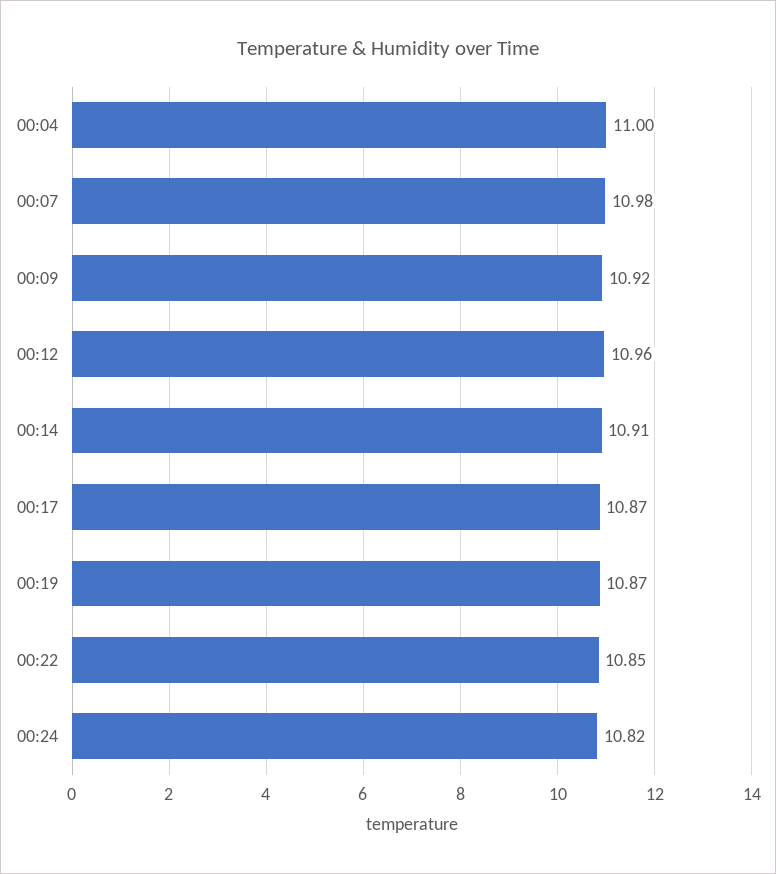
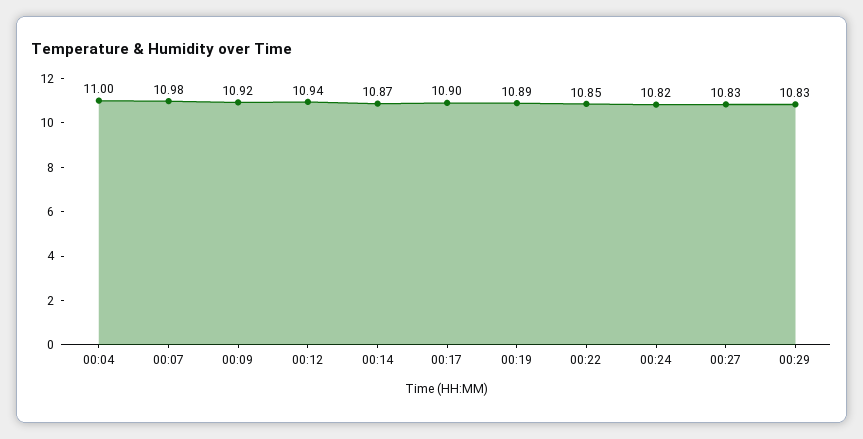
00:12: 10.96 -> 10.94
00:14: 10.91 -> 10.87
00:17: 10.87 -> 10.9
00:19: 10.87 -> 10.89
00:27: none -> 10.83
00:29: none -> 10.83

